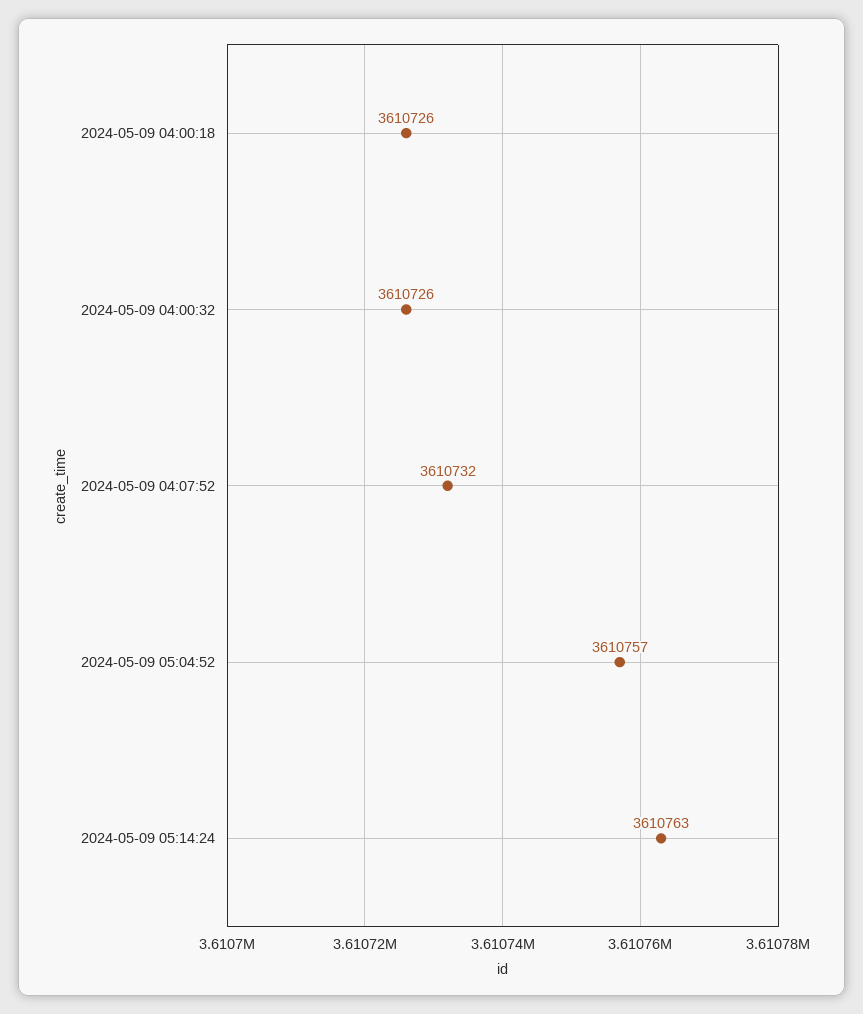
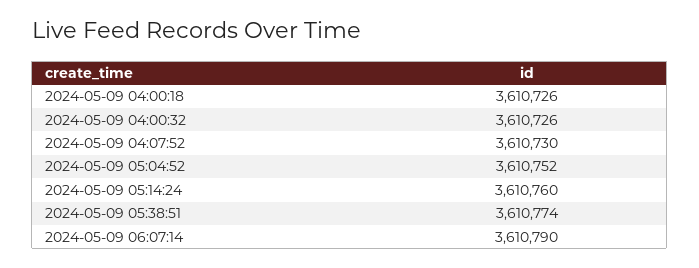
2024-05-09 04:07:52: 3610732 -> 3610730
2024-05-09 05:04:52: 3610757 -> 3610752
2024-05-09 05:14:24: 3610763 -> 3610760
2024-05-09 05:38:51: none -> 3610774
2024-05-09 06:07:14: none -> 3610790

